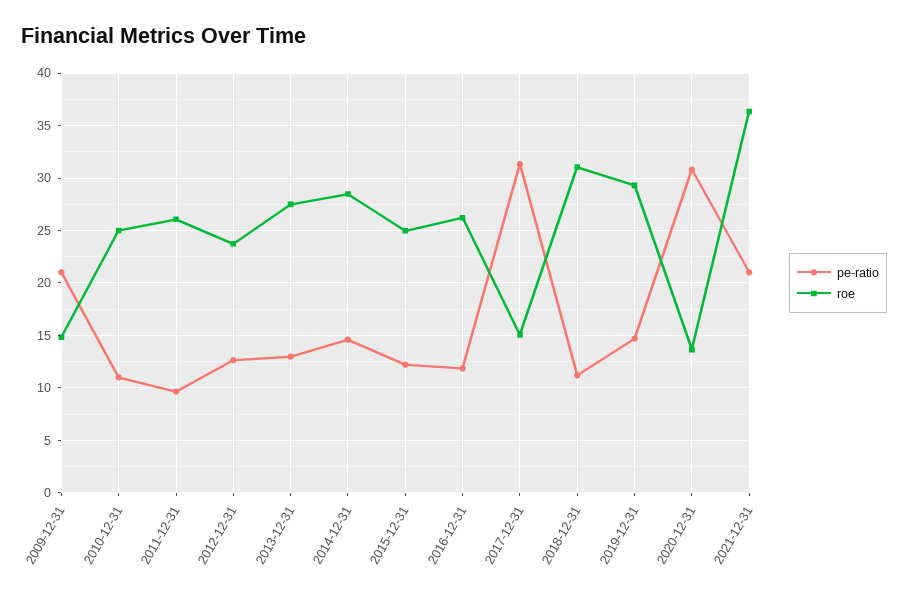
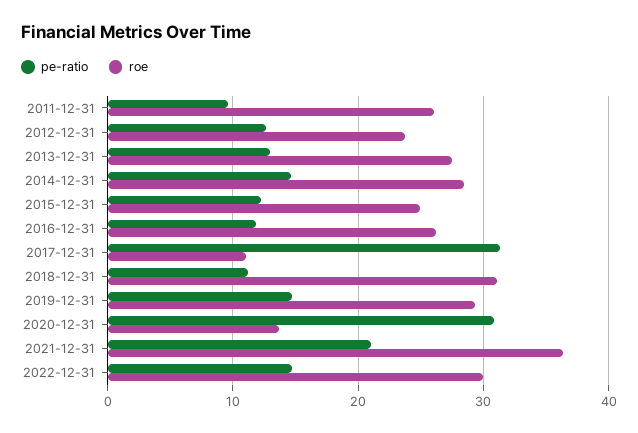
pe-ratio, 2009-12-31: 21 -> none
roe, 2009-12-31: 15 -> none
pe-ratio, 2010-12-31: 11 -> none
roe, 2010-12-31: 25 -> none
roe, 2017-12-31: 15 -> 11
pe-ratio, 2022-12-31: none -> 15
roe, 2022-12-31: none -> 30

